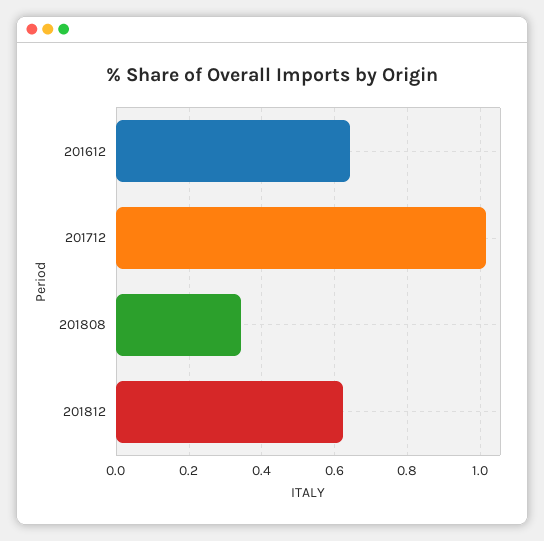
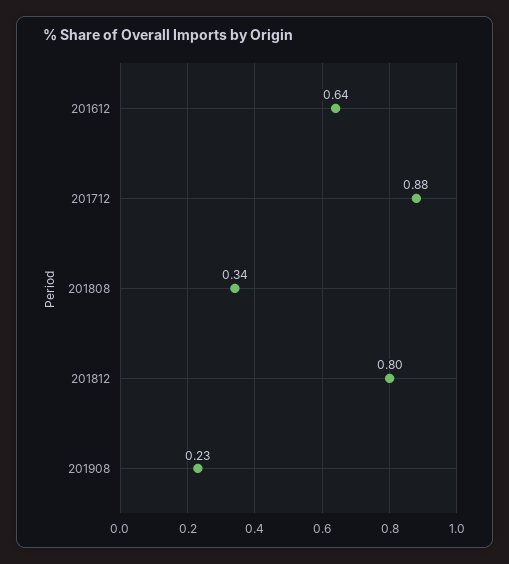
201712: 1.02 -> 0.88
201812: 0.62 -> 0.8
201908: none -> 0.23

